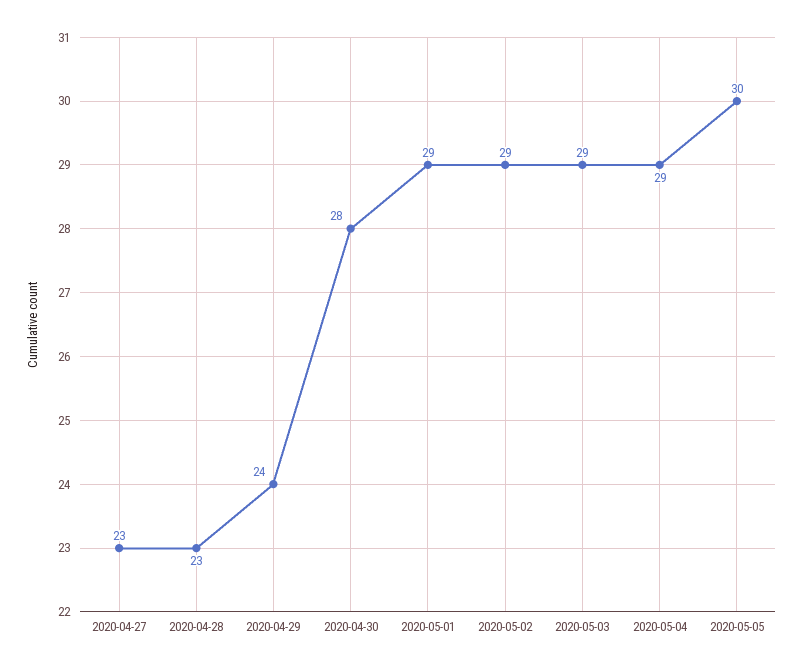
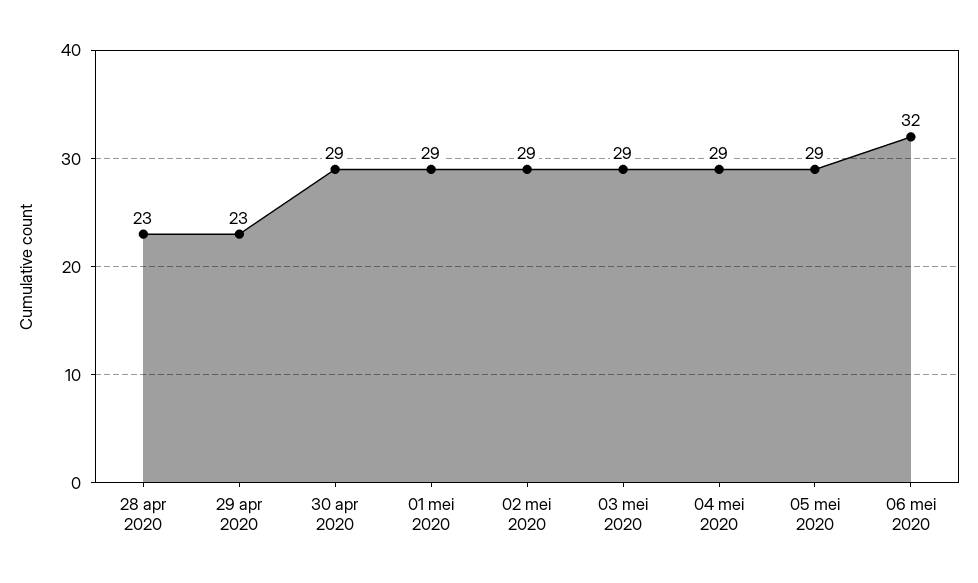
2020-04-27: 23 -> none
2020-04-29: 24 -> 23
2020-04-30: 28 -> 29
2020-05-05: 30 -> 29
06 mei 2020: none -> 32

